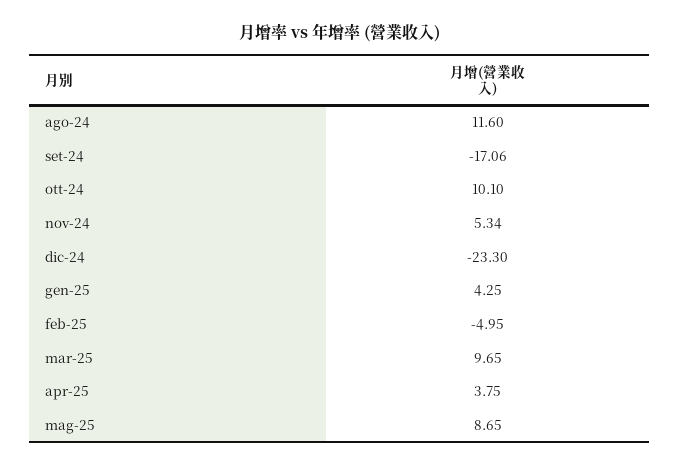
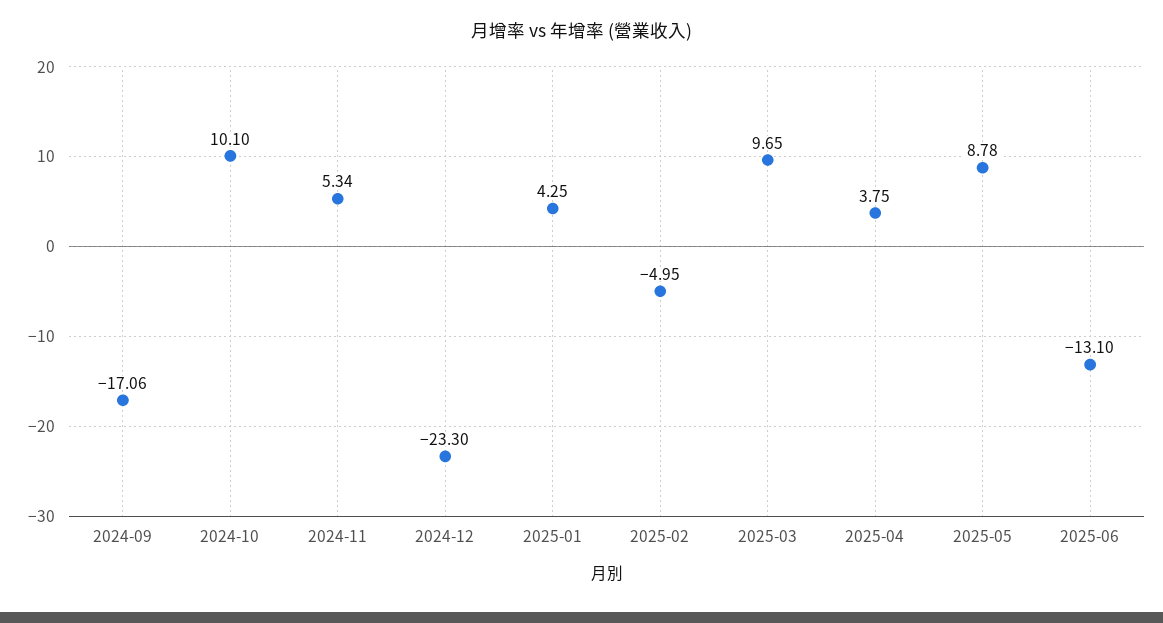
ago-24: 11.6 -> none
mag-25: 8.65 -> 8.78
2025-06: none -> -13.1

